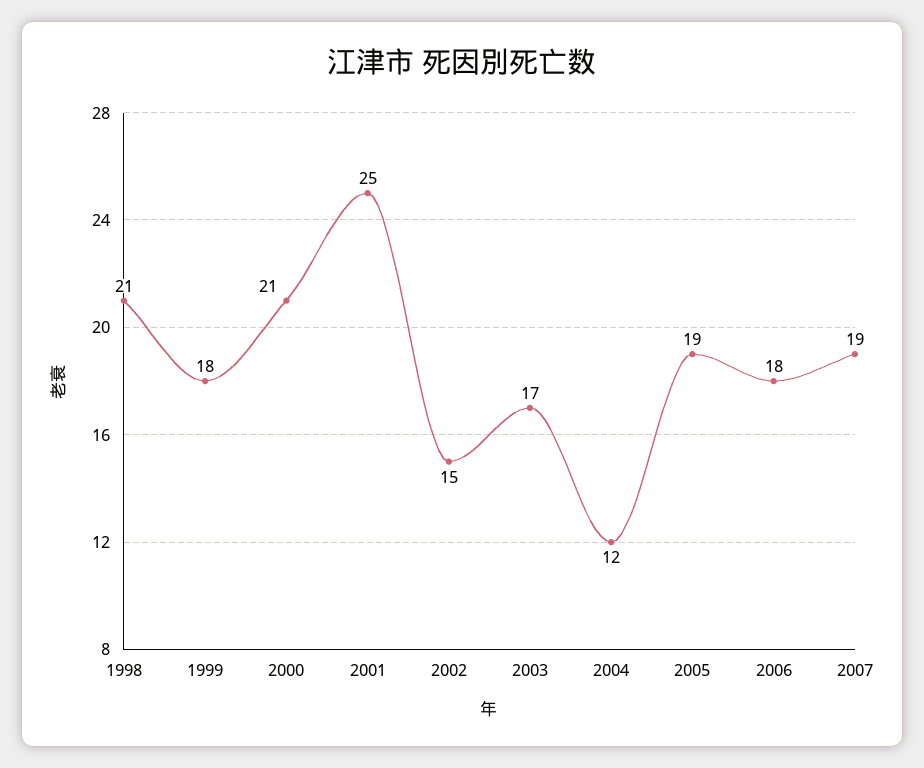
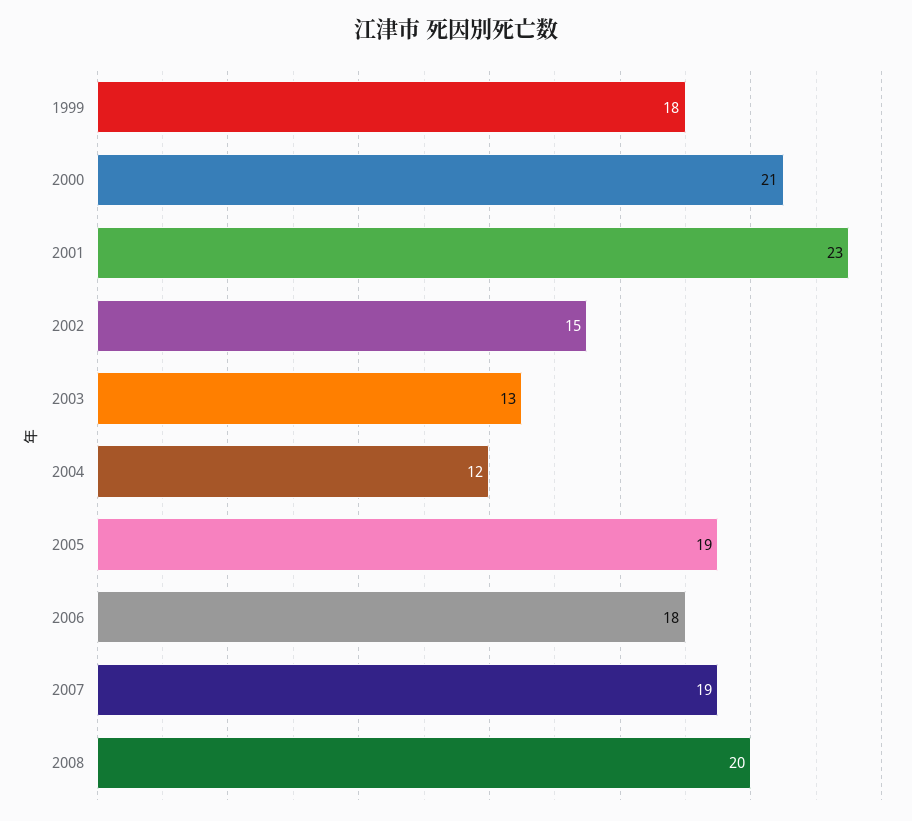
1998: 21 -> none
2001: 25 -> 23
2003: 17 -> 13
2008: none -> 20

